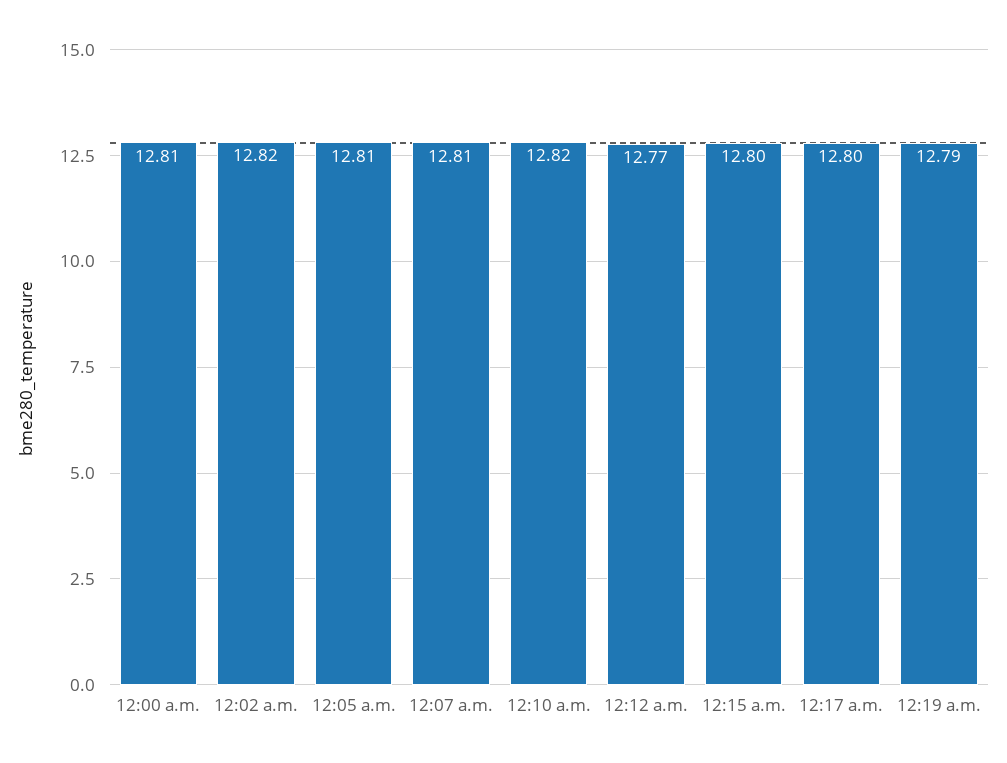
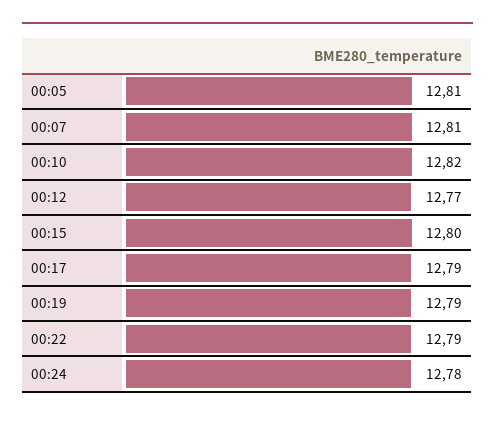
12:00 a.m.: 12.81 -> none
12:02 a.m.: 12.82 -> none
12:17 a.m.: 12.8 -> 12.79
00:22: none -> 12.79
00:24: none -> 12.78

